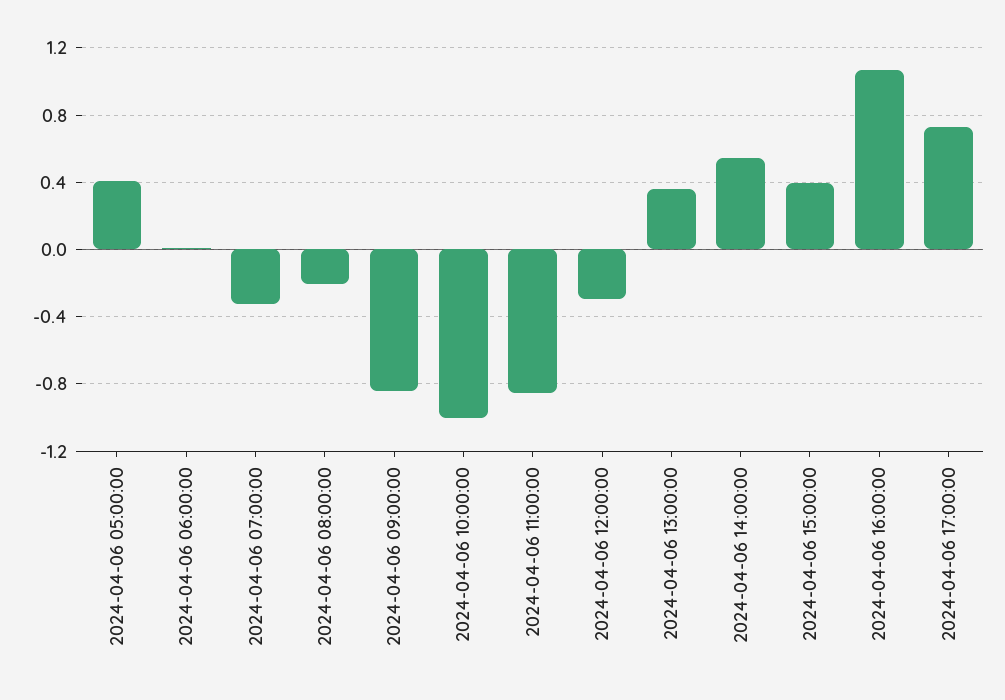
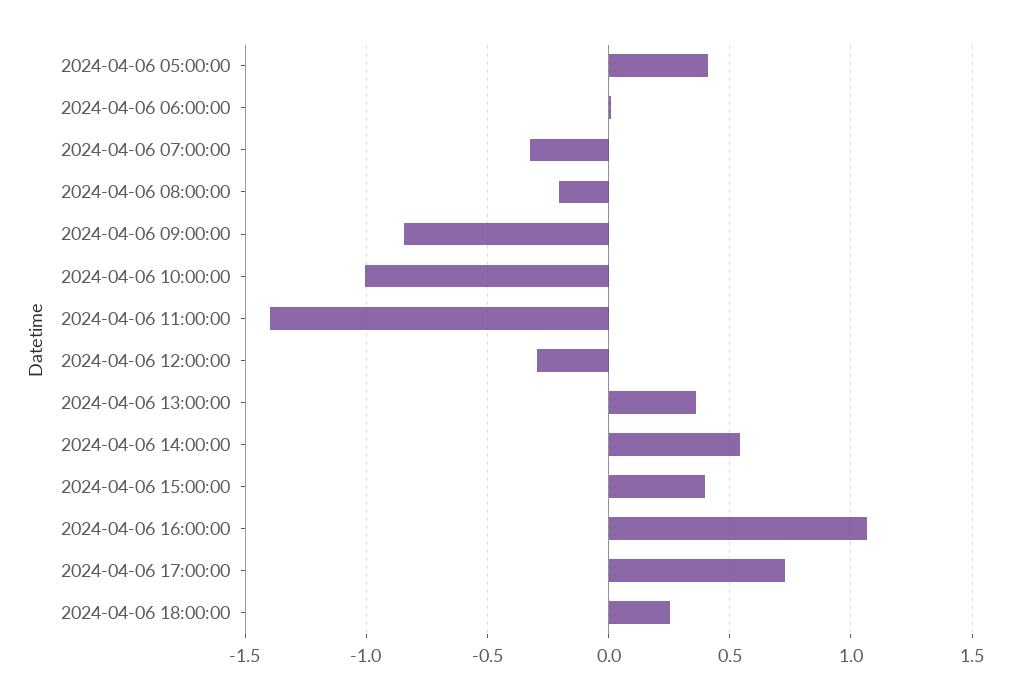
2024-04-06 11:00:00: -0.85 -> -1.4
2024-04-06 18:00:00: none -> 0.25

